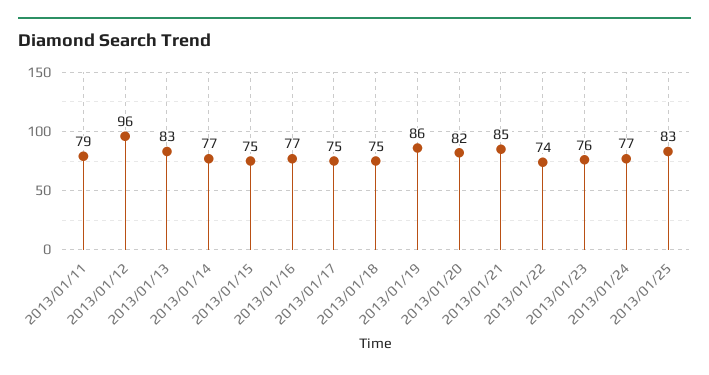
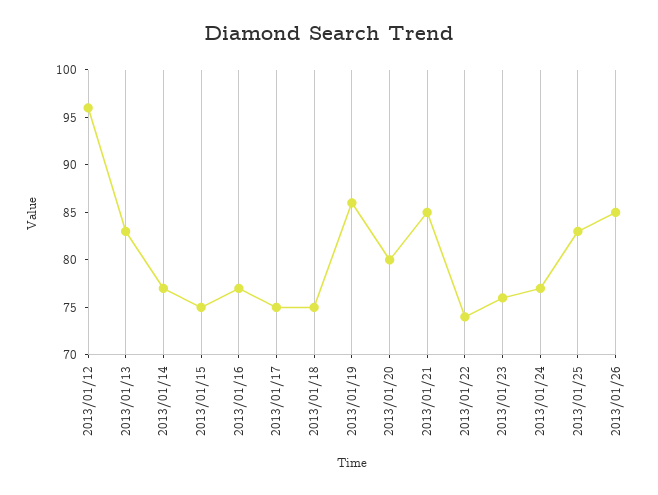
2013/01/11: 79 -> none
2013/01/20: 82 -> 80
2013/01/26: none -> 85

